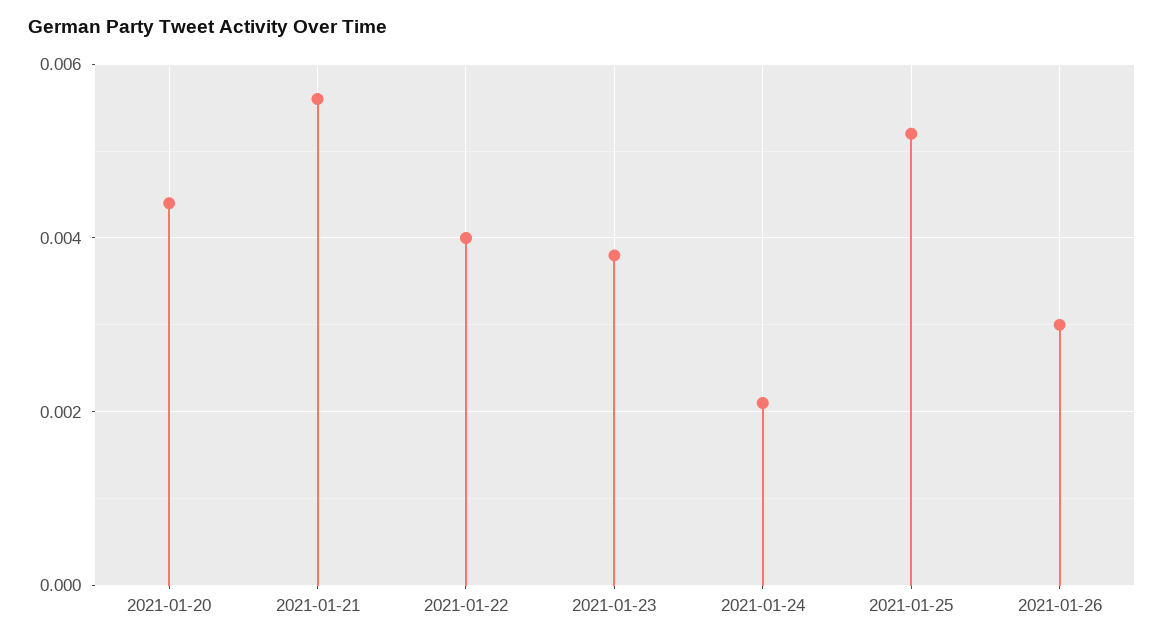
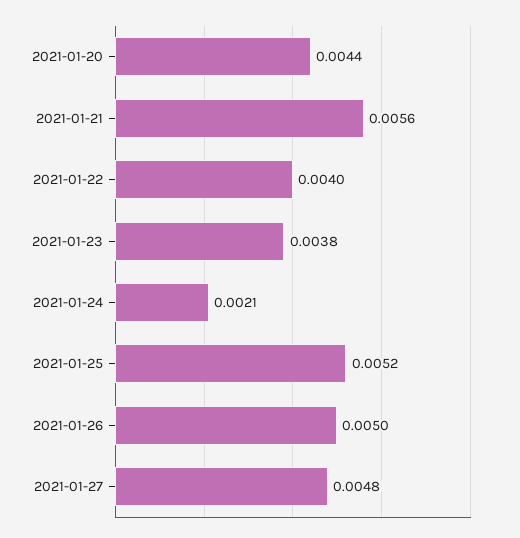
2021-01-26: 0.003 -> 0.005
2021-01-27: none -> 0.0048

